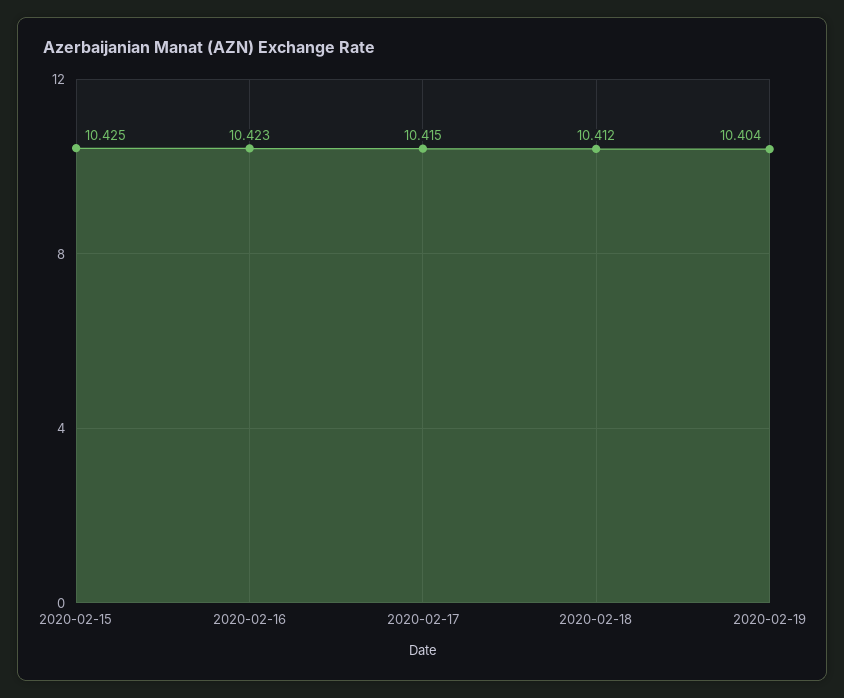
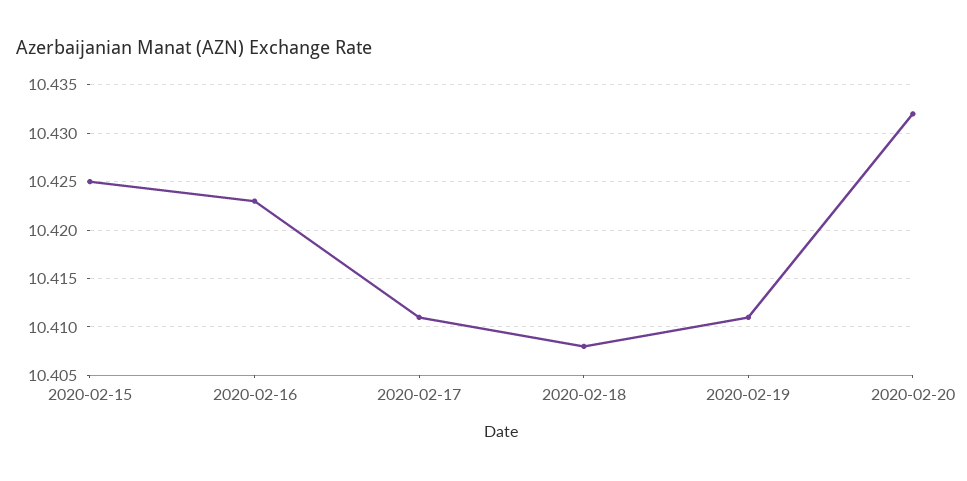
2020-02-17: 10.415 -> 10.411
2020-02-18: 10.412 -> 10.408
2020-02-19: 10.404 -> 10.411
2020-02-20: none -> 10.432

